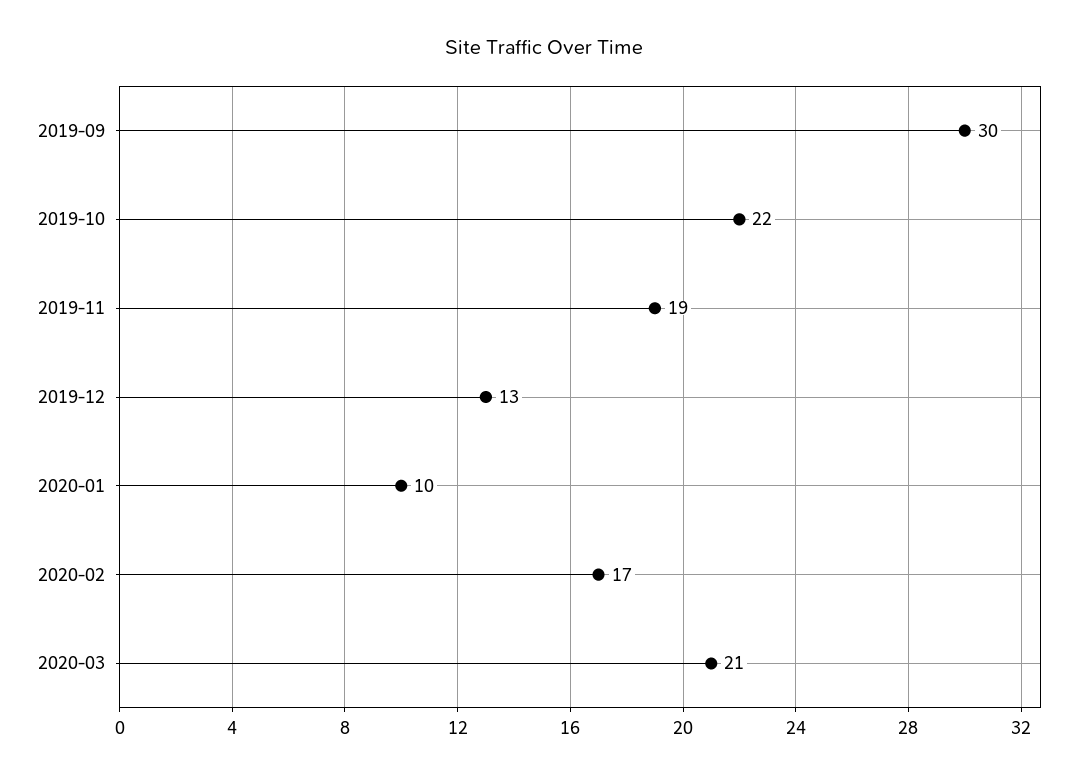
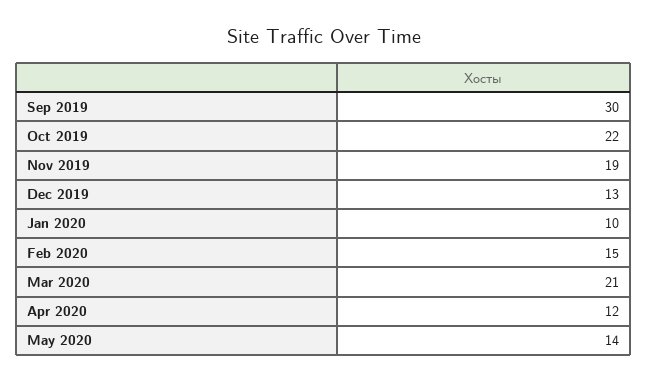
2020-02: 17 -> 15
Apr 2020: none -> 12
May 2020: none -> 14

